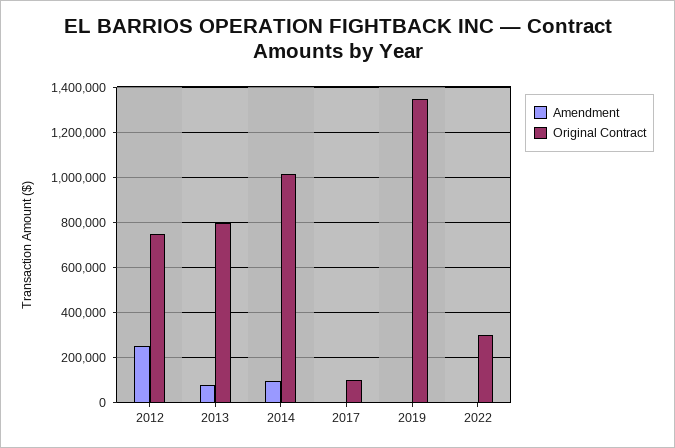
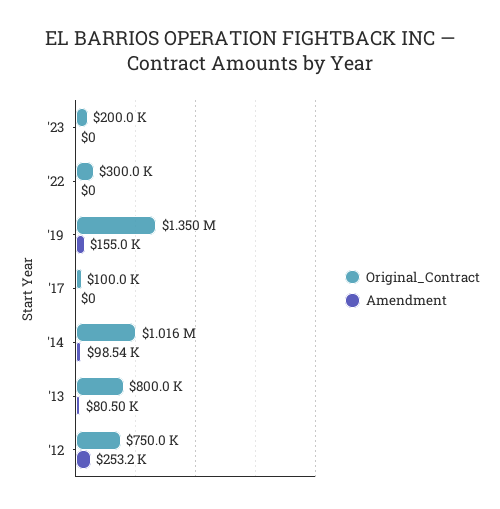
Amendment, 2019: 0 -> 155000
Original Contract, '23: none -> 200000
Amendment, '23: none -> 0

